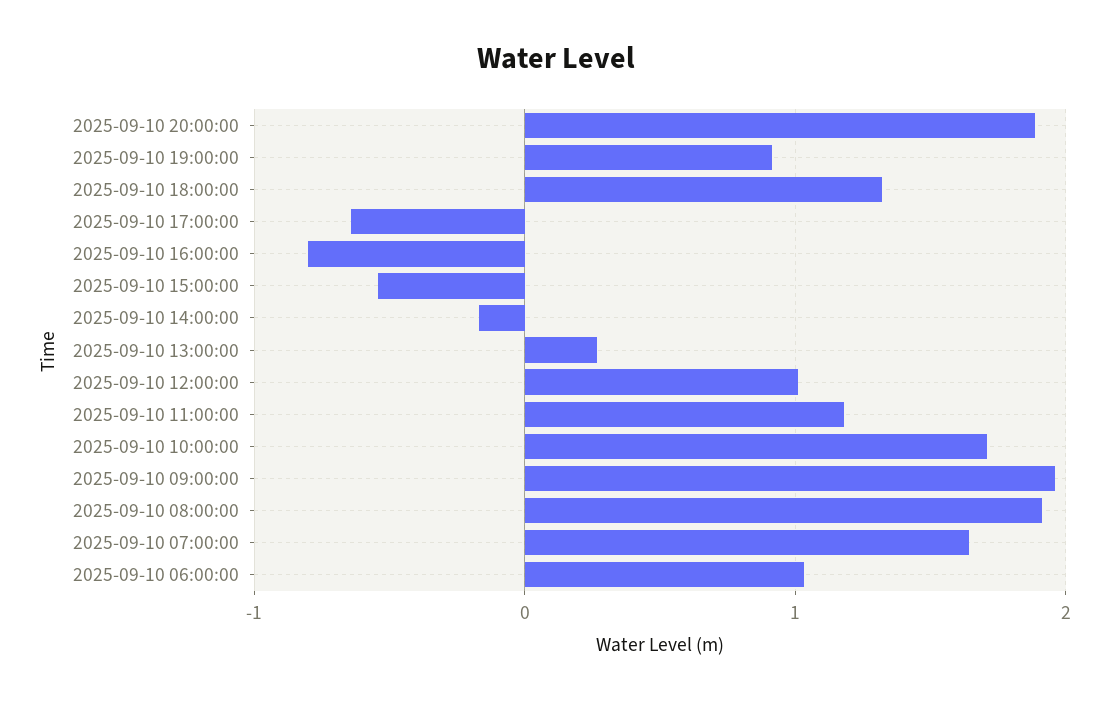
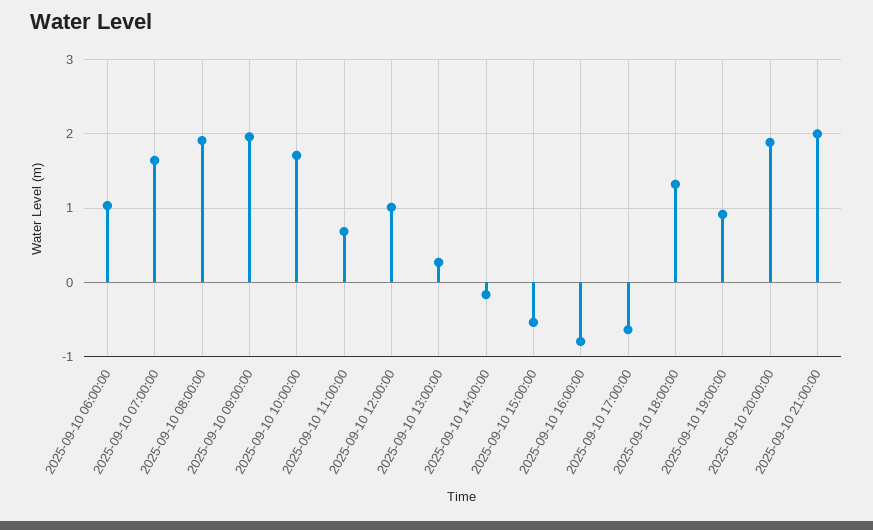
2025-09-10 11:00:00: 1.2 -> 0.7
2025-09-10 21:00:00: none -> 2

